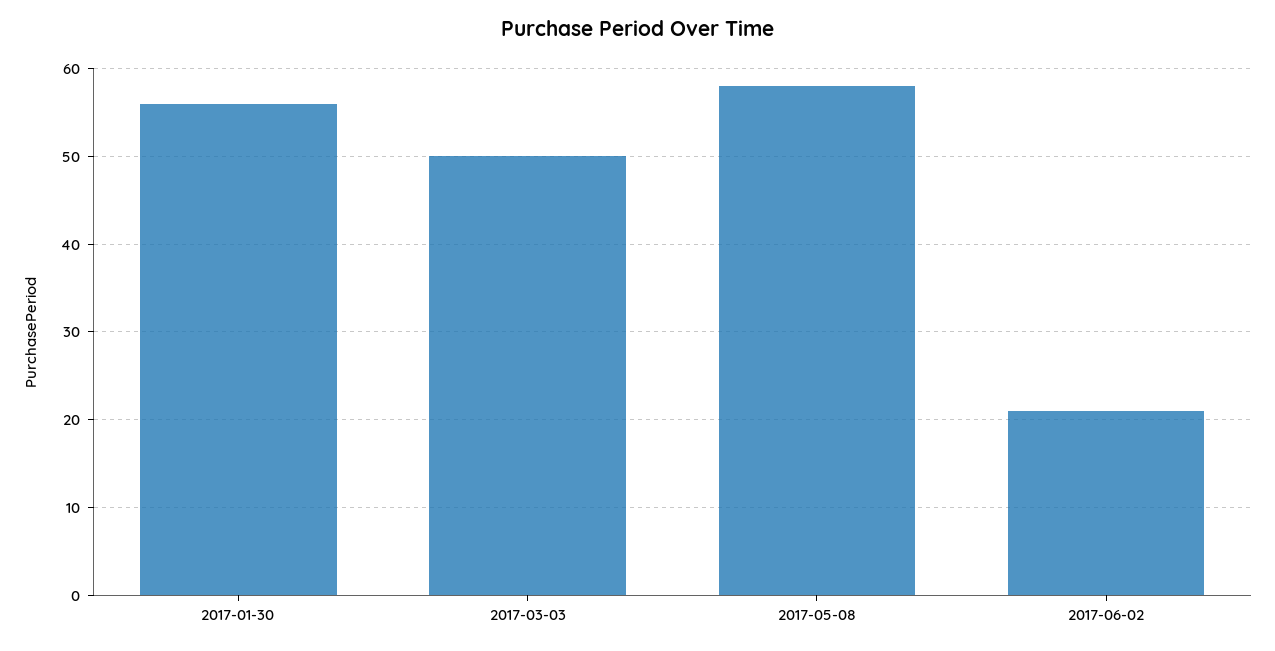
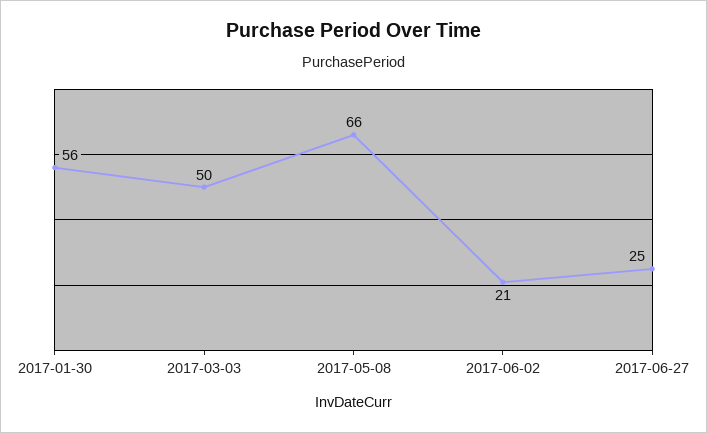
2017-05-08: 58 -> 66
2017-06-27: none -> 25

